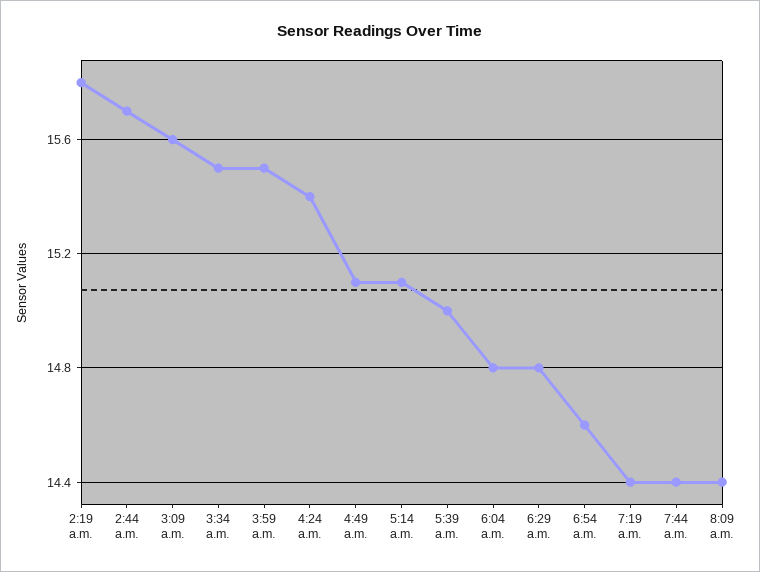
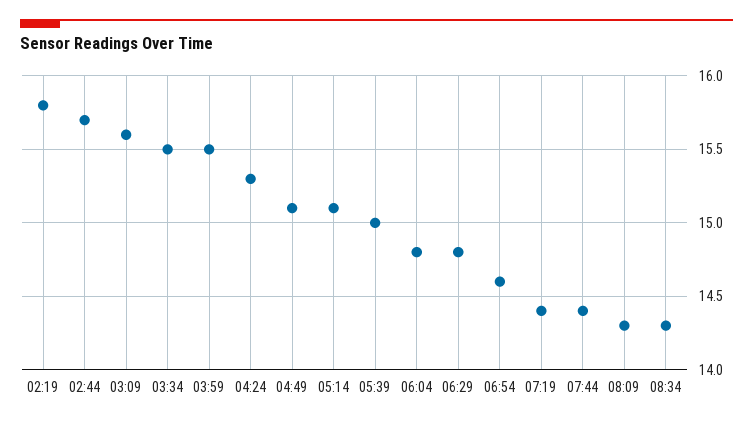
4:24 a.m.: 15.4 -> 15.3
8:09 a.m.: 14.4 -> 14.3
08:34: none -> 14.3

